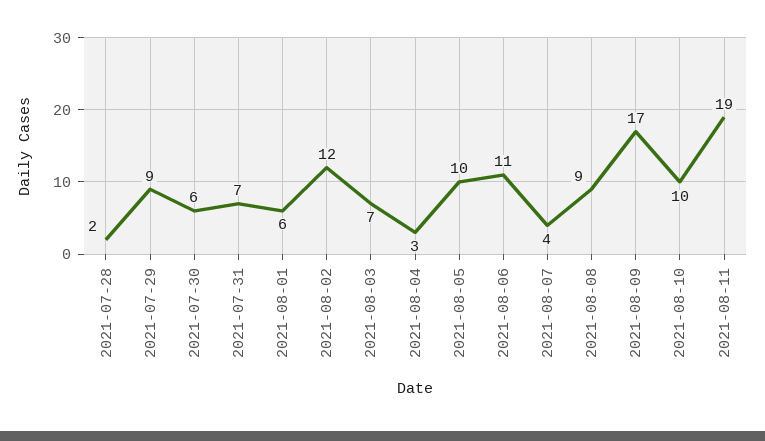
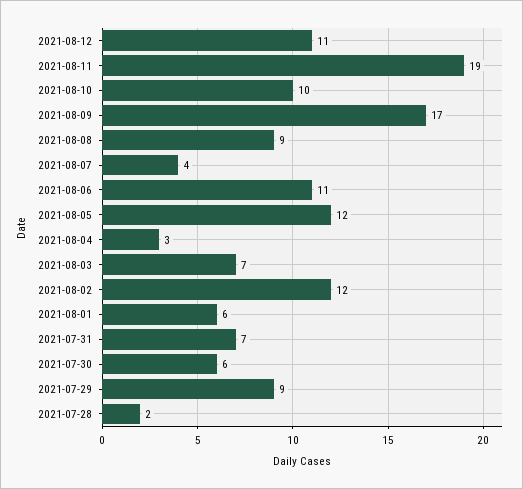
2021-08-05: 10 -> 12
2021-08-12: none -> 11

